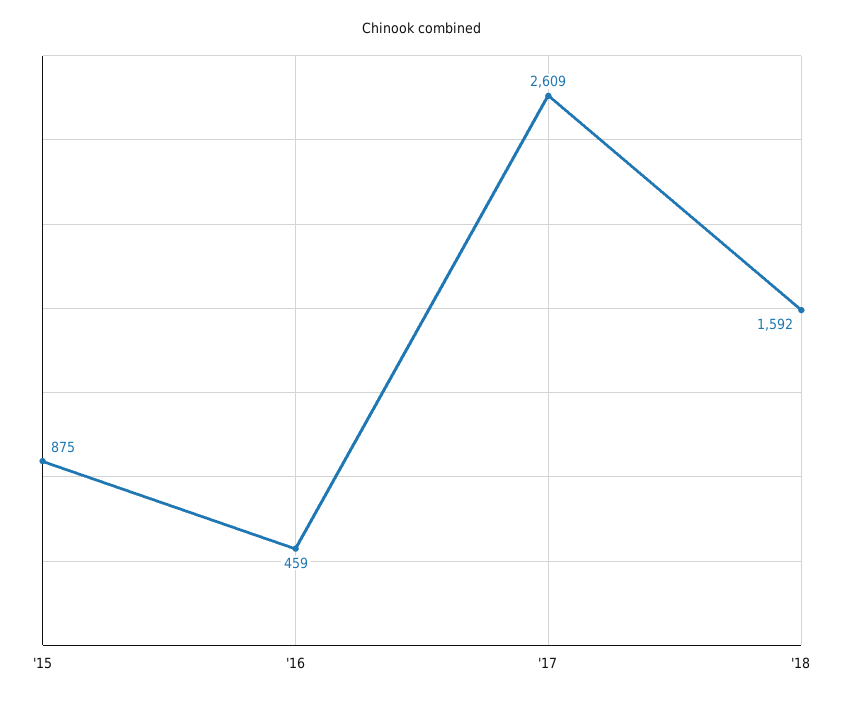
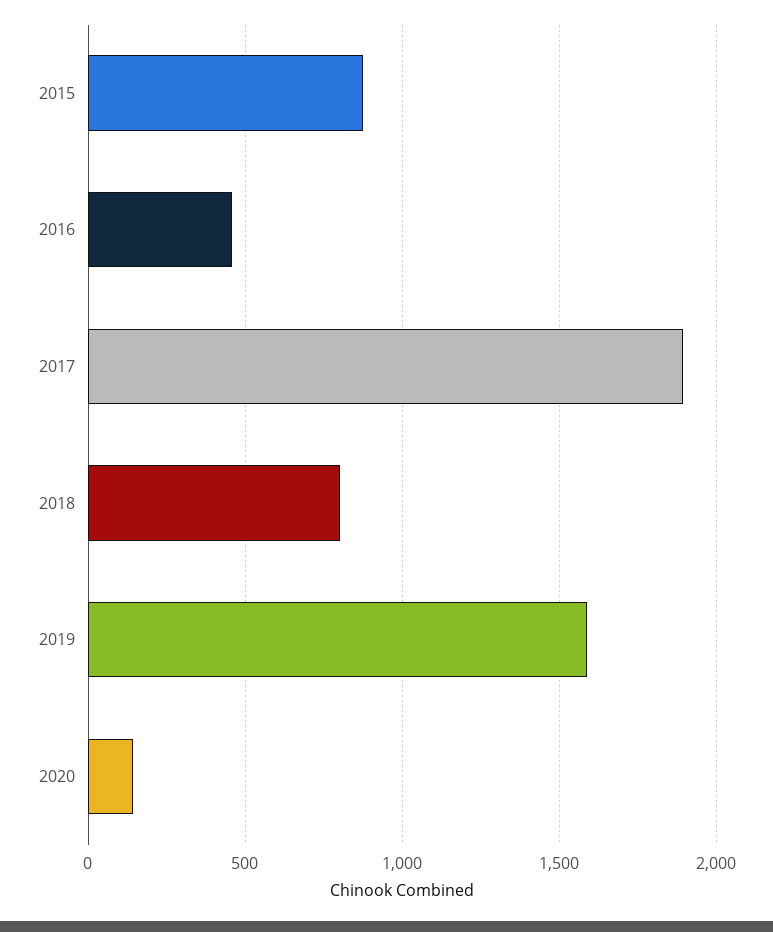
'17: 2609 -> 1900
'18: 1592 -> 800
2019: none -> 1600
2020: none -> 150

